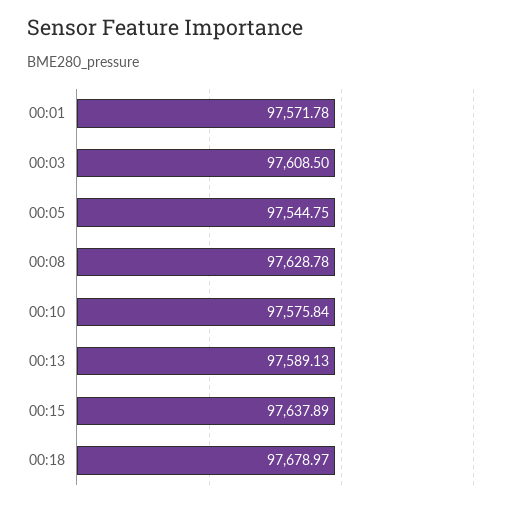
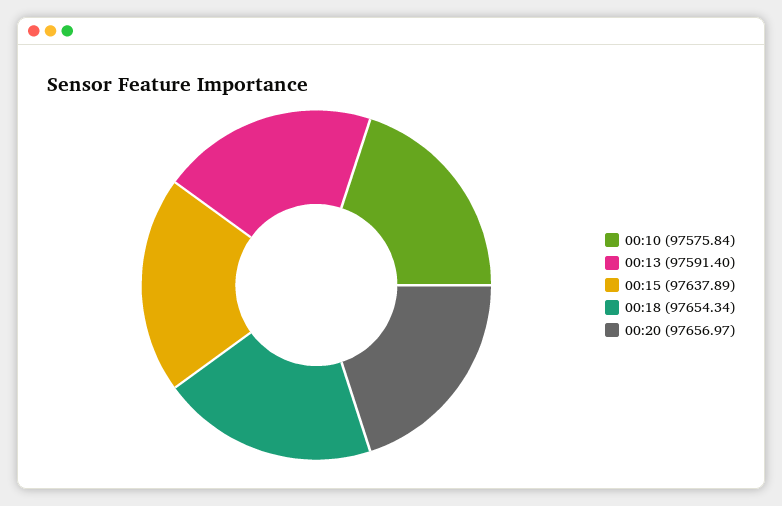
00:01: 97571.78 -> none
00:03: 97608.5 -> none
00:05: 97544.75 -> none
00:08: 97628.78 -> none
00:13: 97589.13 -> 97591.4
00:18: 97678.97 -> 97654.34
00:20: none -> 97656.97

